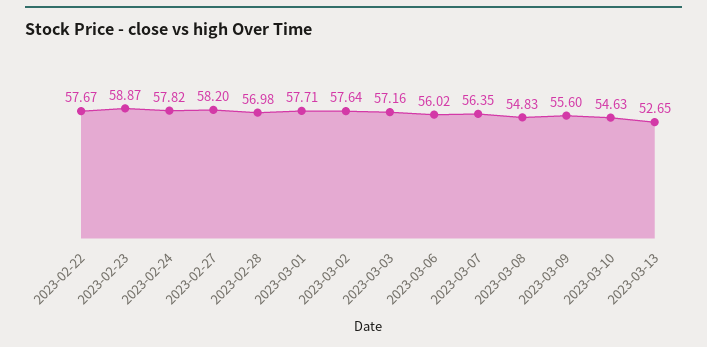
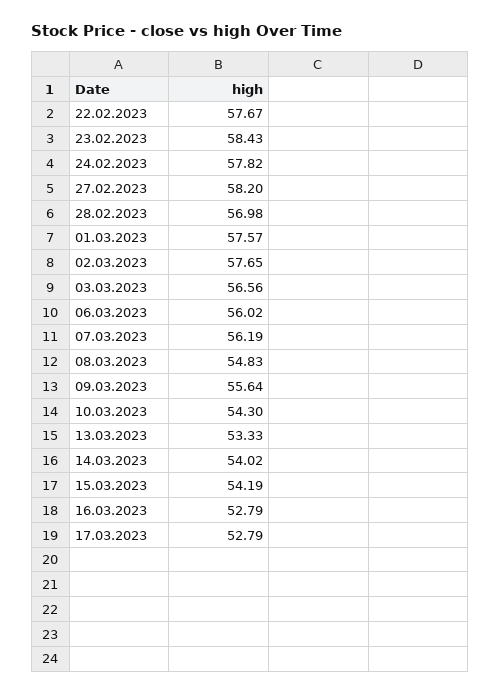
2023-02-23: 58.87 -> 58.43
2023-03-01: 57.71 -> 57.57
2023-03-02: 57.64 -> 57.65
2023-03-03: 57.16 -> 56.56
2023-03-07: 56.35 -> 56.19
2023-03-09: 55.6 -> 55.64
2023-03-10: 54.63 -> 54.3
2023-03-13: 52.65 -> 53.33
14.03.2023: none -> 54.02
15.03.2023: none -> 54.19
16.03.2023: none -> 52.79
17.03.2023: none -> 52.79

